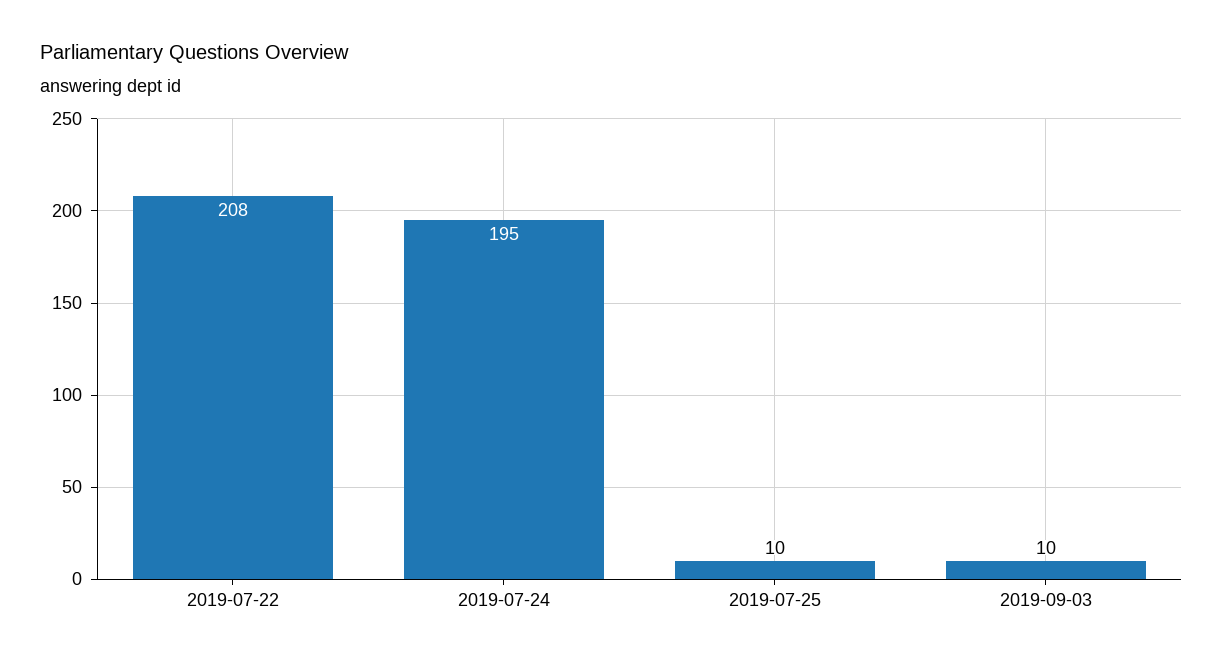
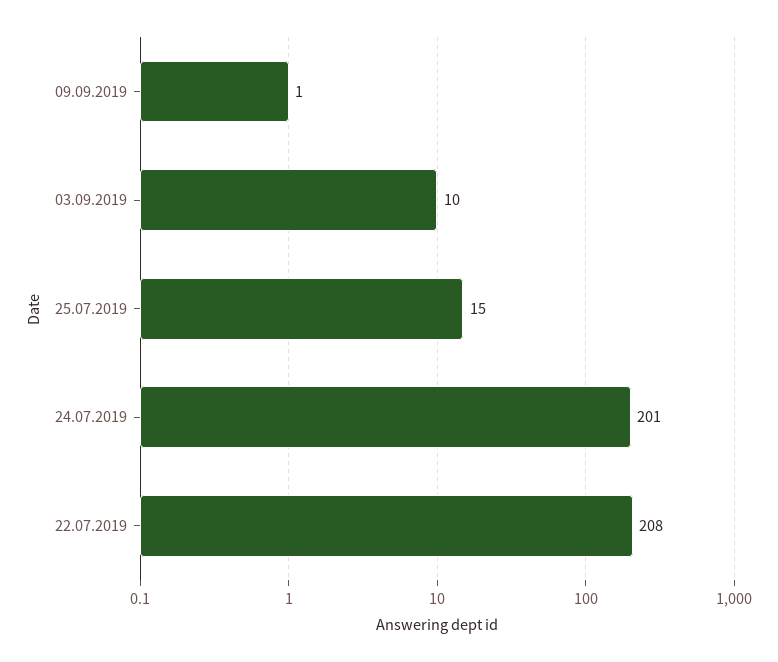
2019-07-24: 195 -> 201
2019-07-25: 10 -> 15
09.09.2019: none -> 1

